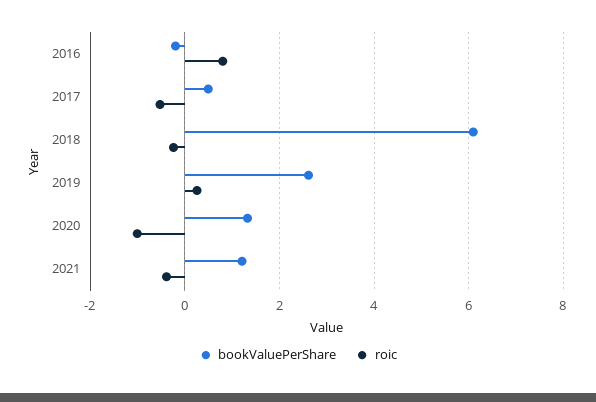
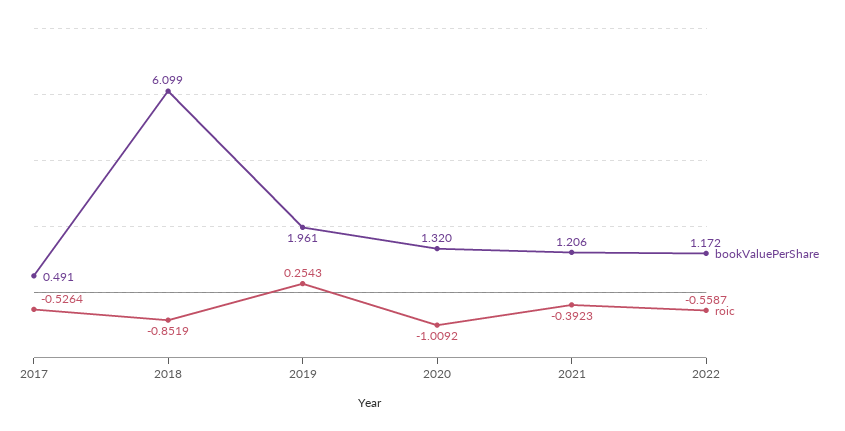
bookValuePerShare, 2016: -0.2 -> none
roic, 2016: 0.8 -> none
roic, 2018: -0.2 -> -0.8519
bookValuePerShare, 2019: 2.6 -> 1.961
bookValuePerShare, 2022: none -> 1.172
roic, 2022: none -> -0.5587

